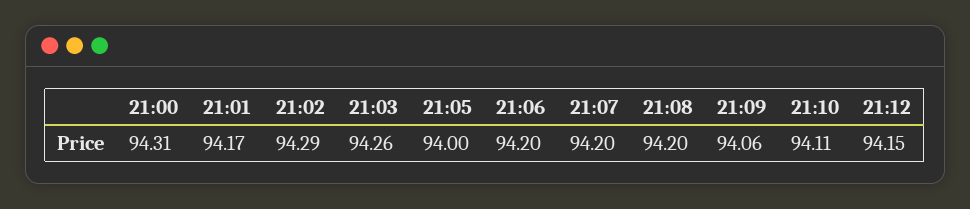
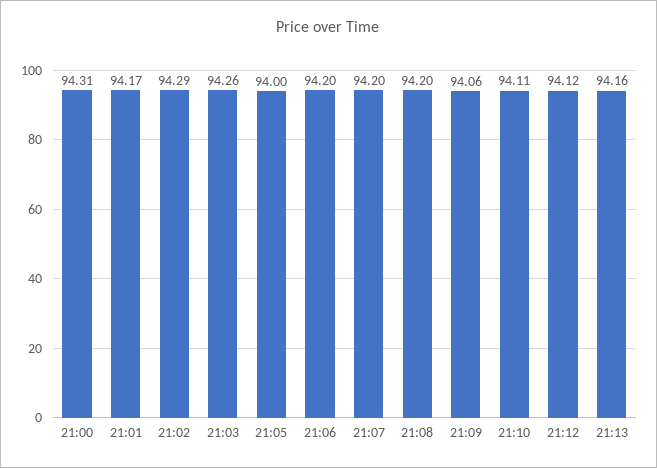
21:12: 94.15 -> 94.12
21:13: none -> 94.16

